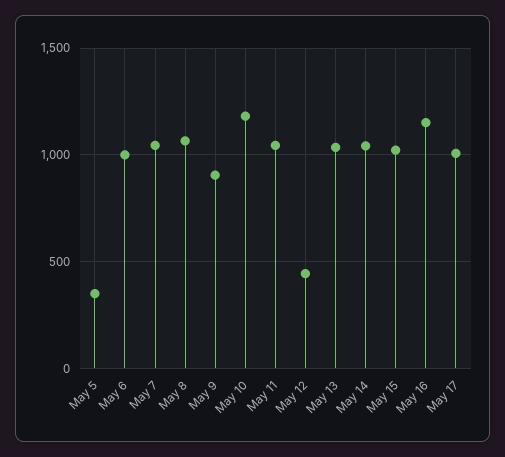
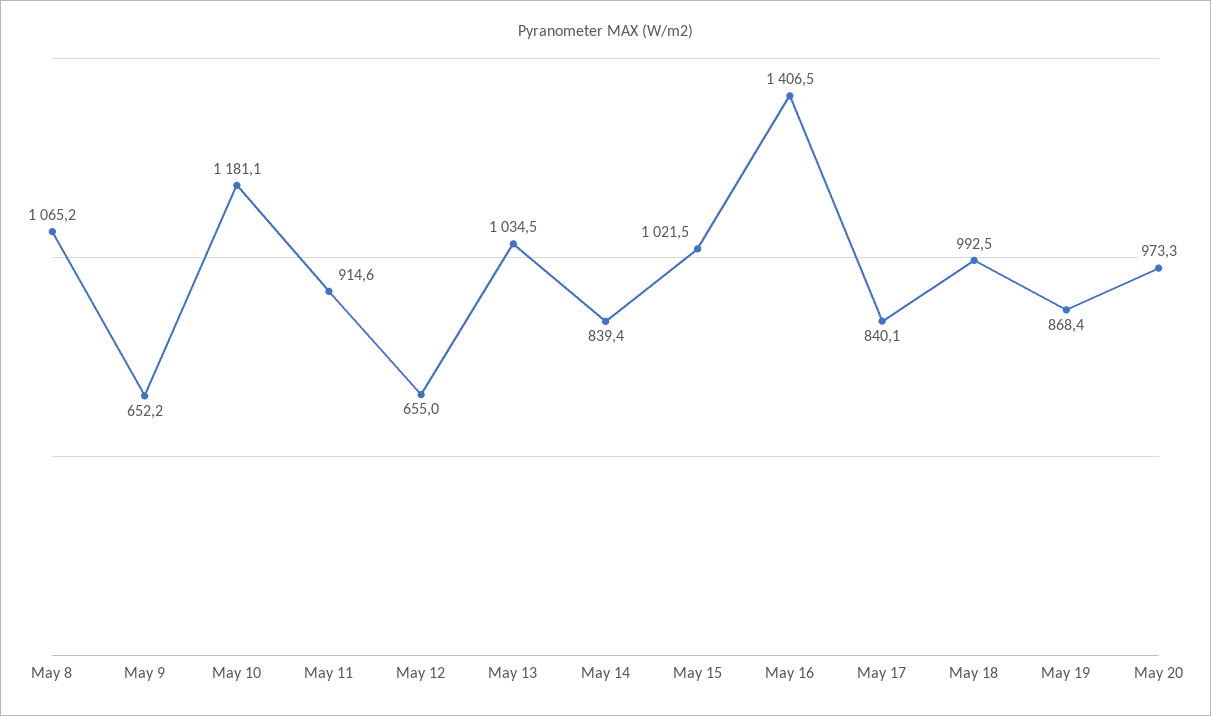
May 5: 350 -> none
May 6: 1000 -> none
May 7: 1050 -> none
May 9: 900 -> 652.2
May 11: 1050 -> 914.6
May 12: 450 -> 655
May 14: 1050 -> 839.4
May 16: 1150 -> 1406.5
May 17: 1000 -> 840.1
May 18: none -> 992.5
May 19: none -> 868.4
May 20: none -> 973.3

